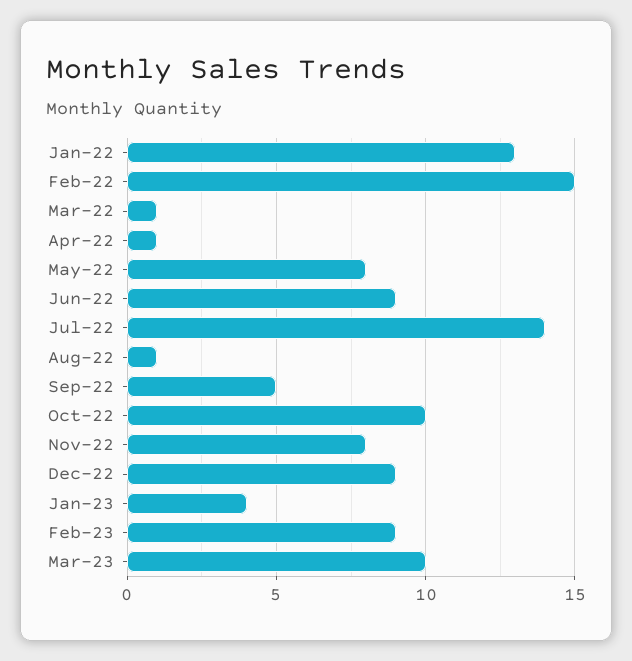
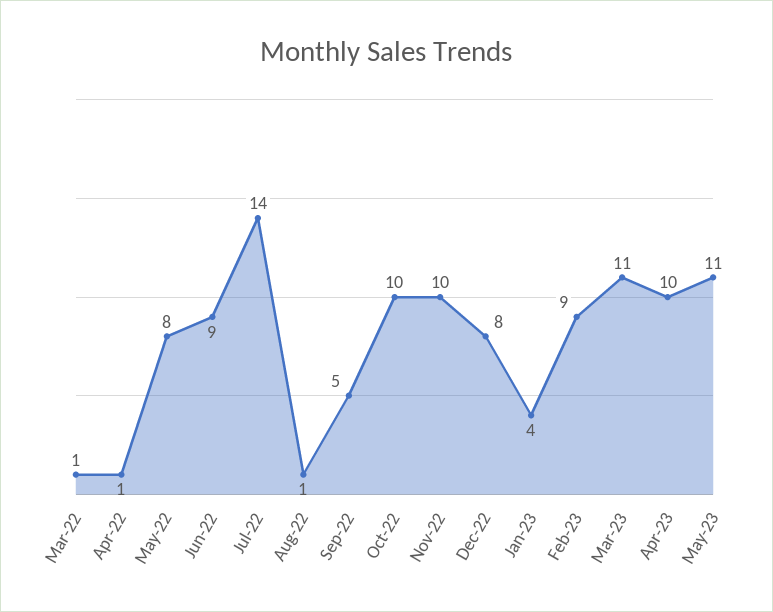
Jan-22: 13 -> none
Feb-22: 15 -> none
Nov-22: 8 -> 10
Dec-22: 9 -> 8
Mar-23: 10 -> 11
Apr-23: none -> 10
May-23: none -> 11

